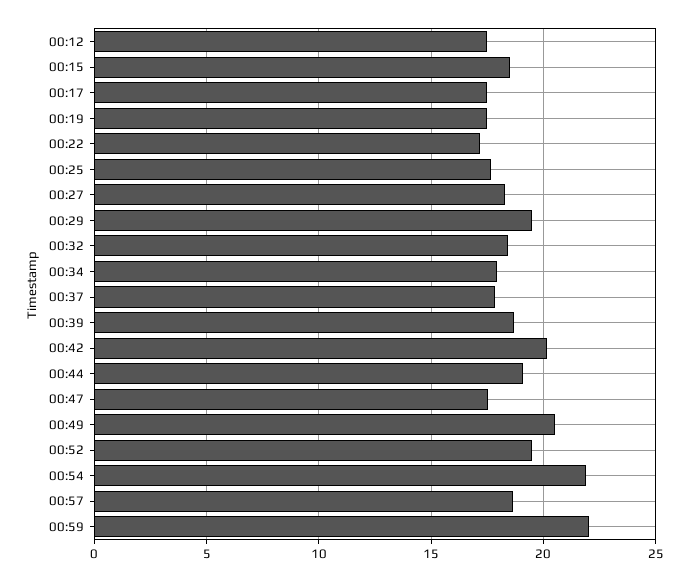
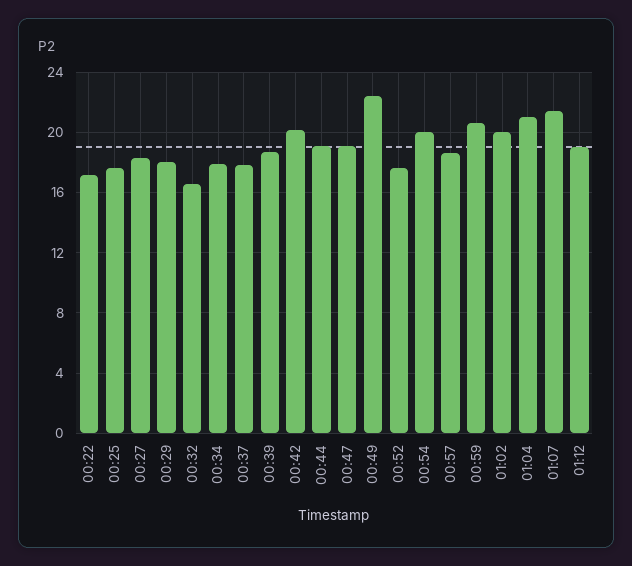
00:12: 17.5 -> none
00:15: 18.5 -> none
00:17: 17.5 -> none
00:19: 17.5 -> none
00:29: 19.5 -> 18
00:32: 18.5 -> 16.5
00:47: 17.5 -> 19
00:49: 20.5 -> 22.5
00:52: 19.5 -> 17.5
00:54: 22 -> 20
00:59: 22 -> 20.5
01:02: none -> 20
01:04: none -> 21
01:07: none -> 21.5
01:12: none -> 19

